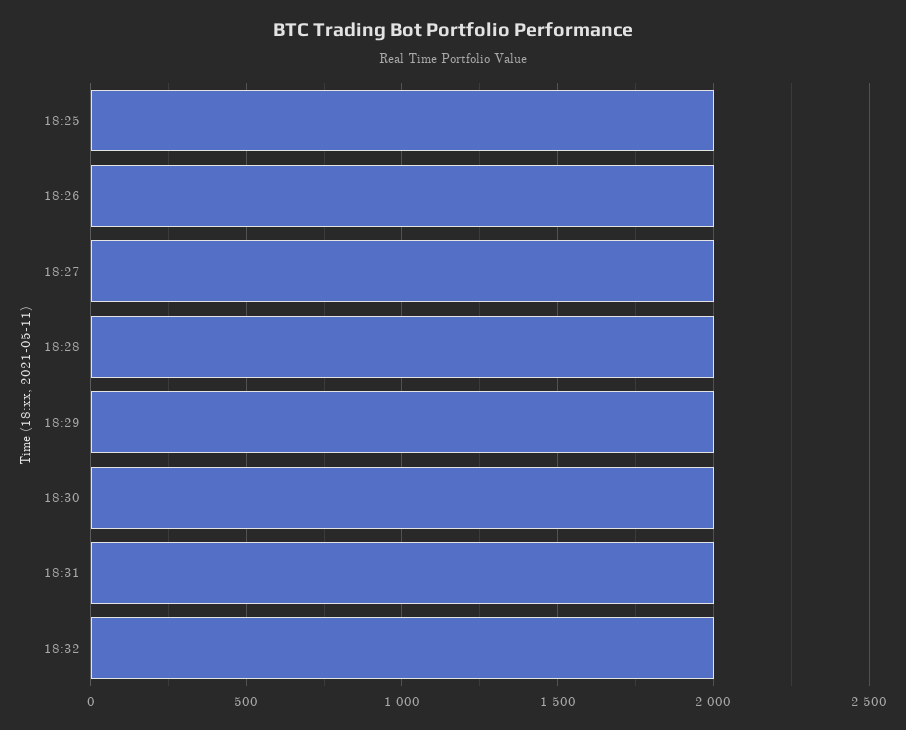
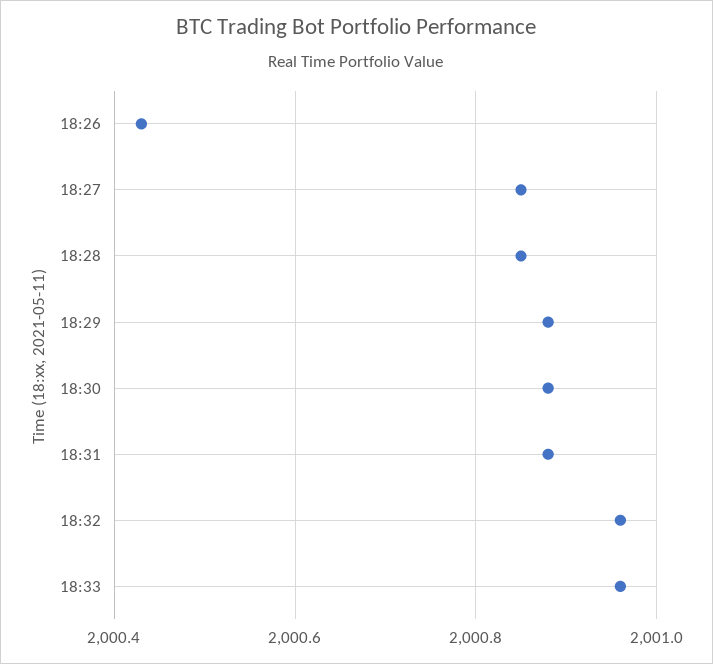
18:25: 2000 -> none
18:33: none -> 2000.95

